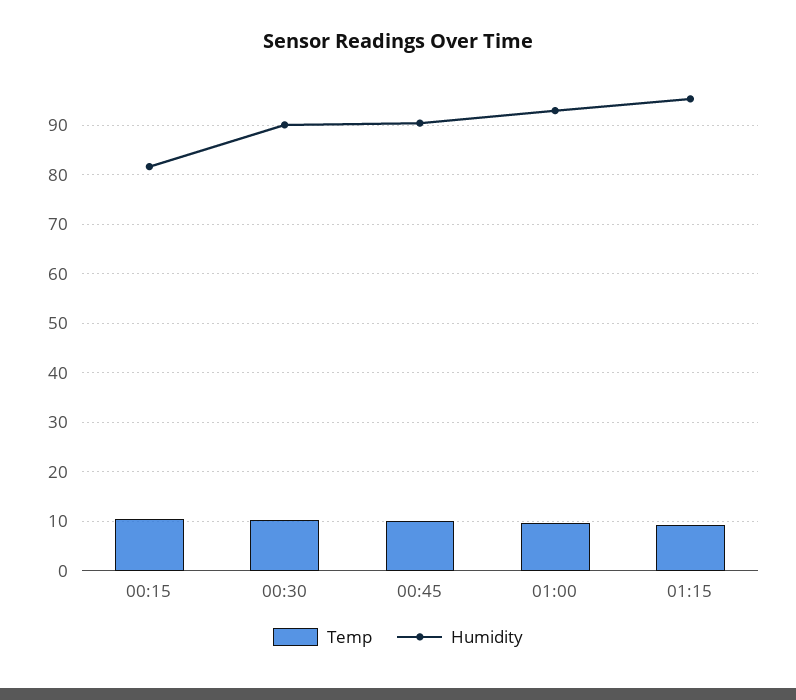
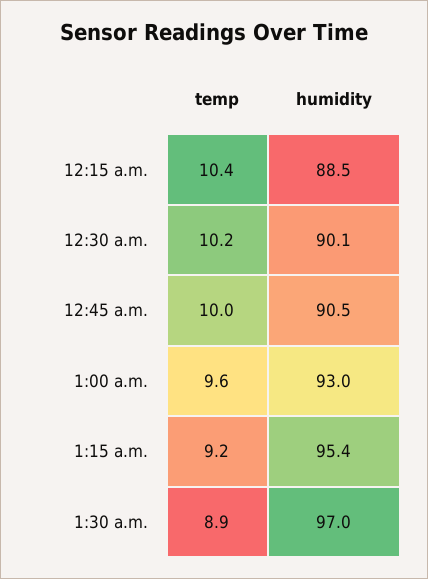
Humidity, 00:15: 82 -> 88.5
Temp, 1:30 a.m.: none -> 8.9
Humidity, 1:30 a.m.: none -> 97

